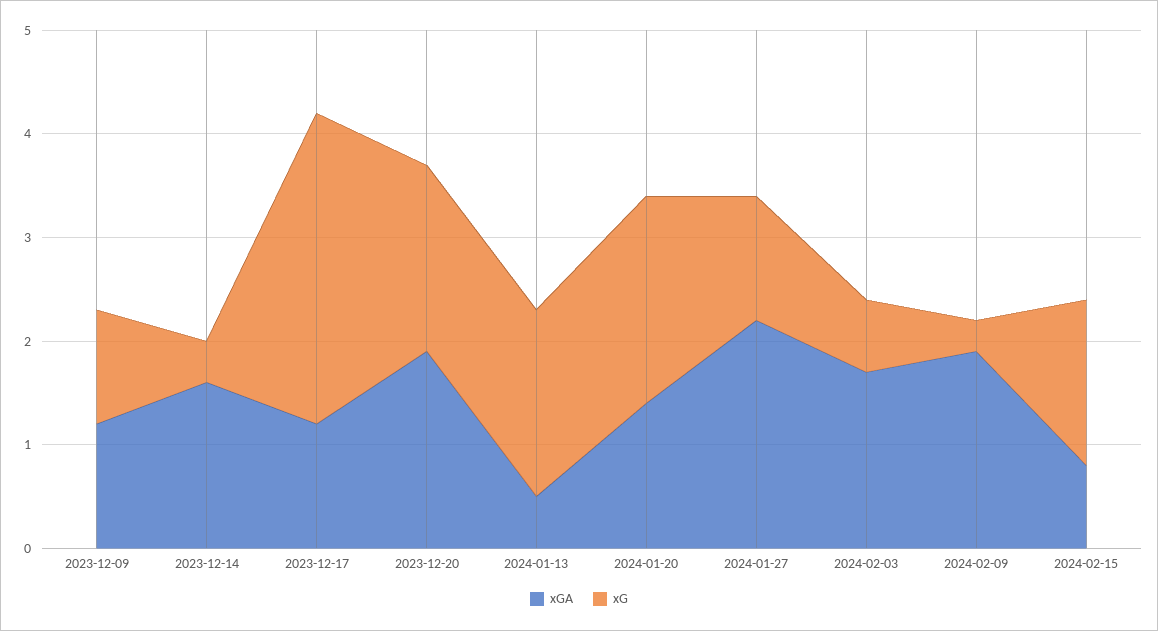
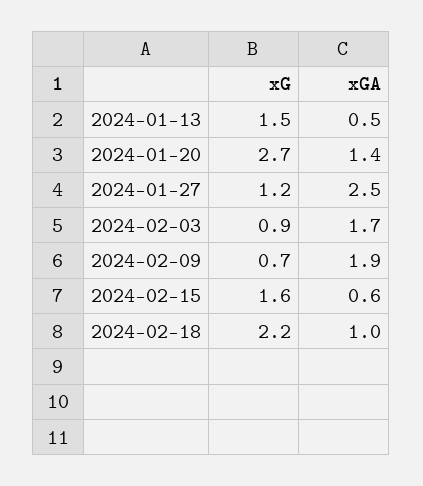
xGA, 2023-12-09: 1.2 -> none
xG, 2023-12-09: 1.1 -> none
xGA, 2023-12-14: 1.6 -> none
xG, 2023-12-14: 0.4 -> none
xGA, 2023-12-17: 1.2 -> none
xG, 2023-12-17: 3 -> none
xGA, 2023-12-20: 1.9 -> none
xG, 2023-12-20: 1.8 -> none
xG, 2024-01-13: 1.8 -> 1.5
xG, 2024-01-20: 2 -> 2.7
xGA, 2024-01-27: 2.2 -> 2.5
xG, 2024-02-03: 0.7 -> 0.9
xG, 2024-02-09: 0.3 -> 0.7
xGA, 2024-02-15: 0.8 -> 0.6
xG, 2024-02-18: none -> 2.2
xGA, 2024-02-18: none -> 1

